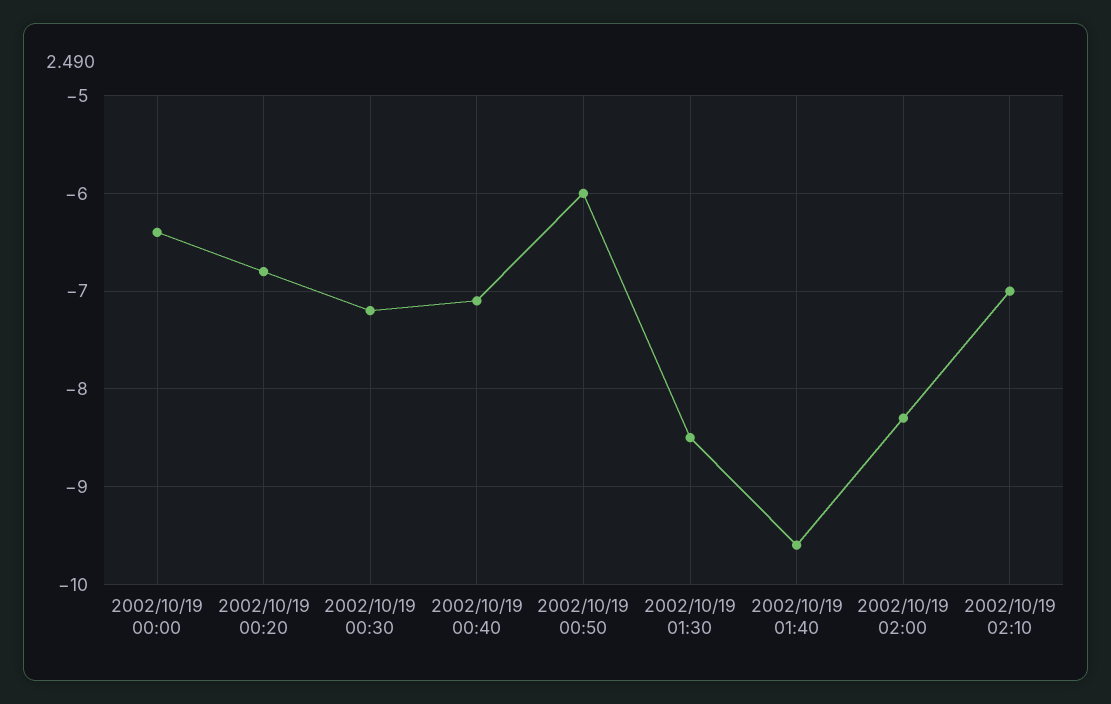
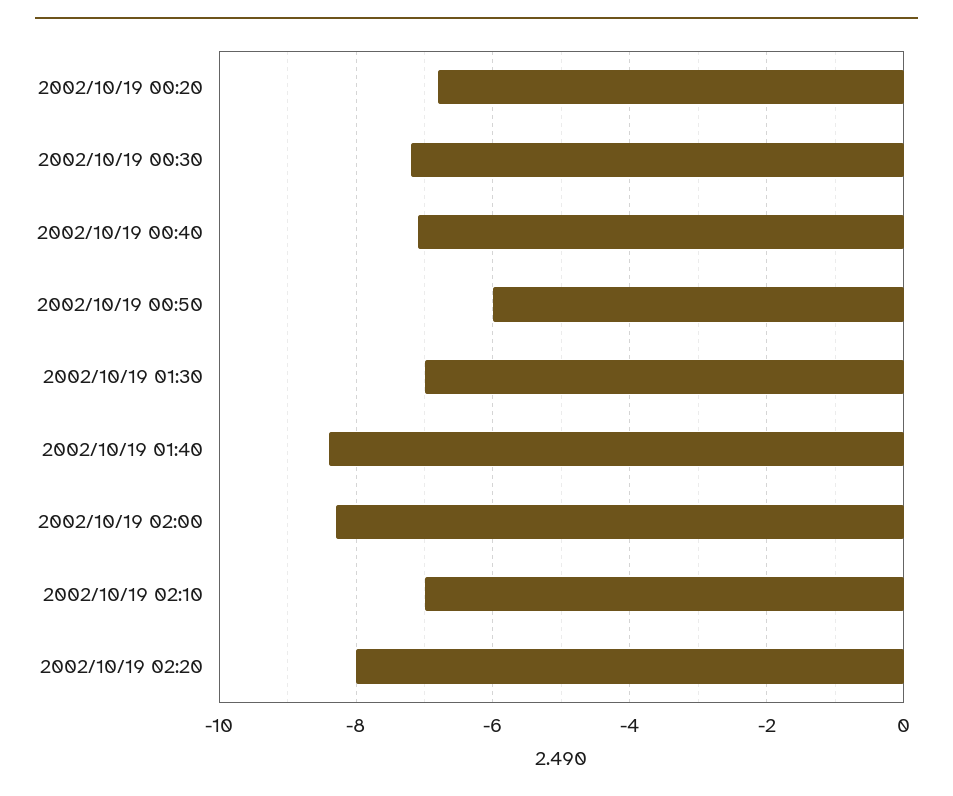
2002/10/19 00:00: -6.4 -> none
2002/10/19 01:30: -8.5 -> -7
2002/10/19 01:40: -9.6 -> -8.5
2002/10/19 02:20: none -> -8

